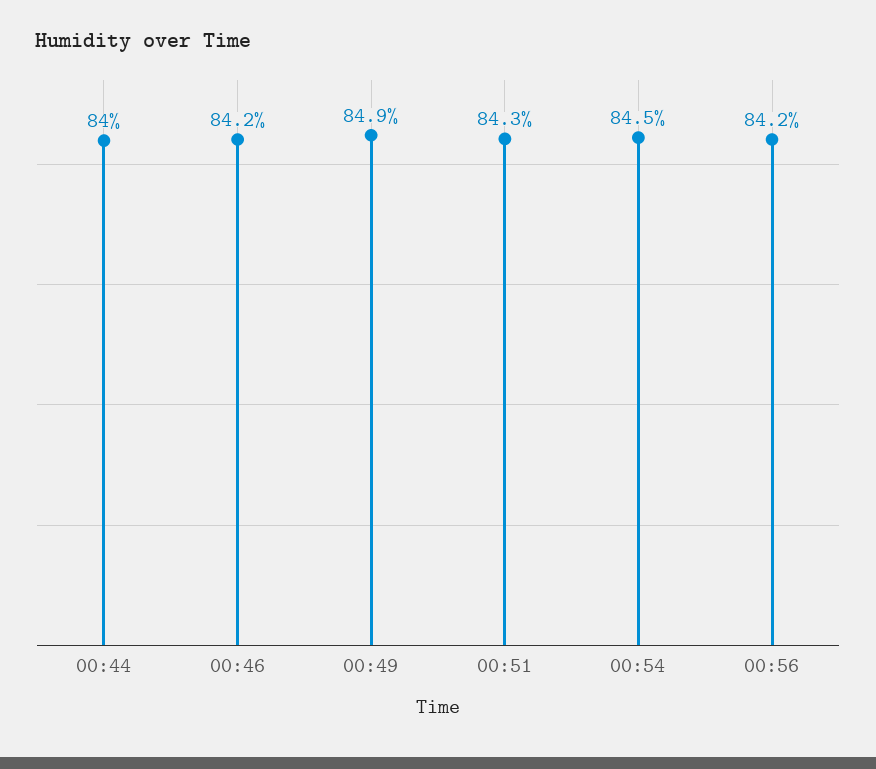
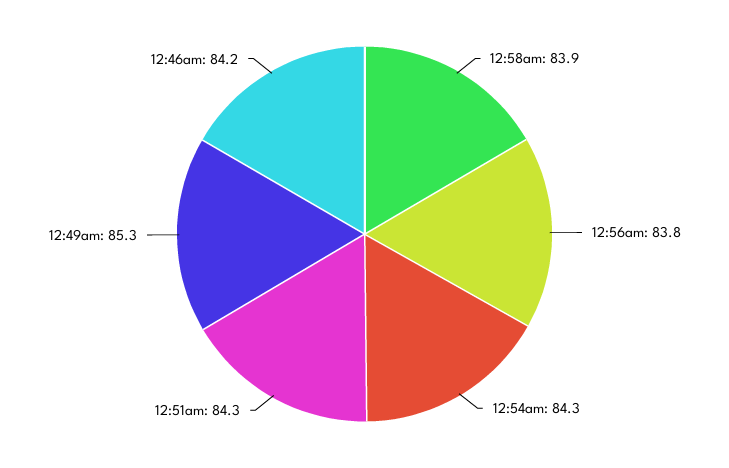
00:44: 84 -> none
00:49: 84.9 -> 85.3
00:54: 84.5 -> 84.3
00:56: 84.2 -> 83.8
12:58am: none -> 83.9

